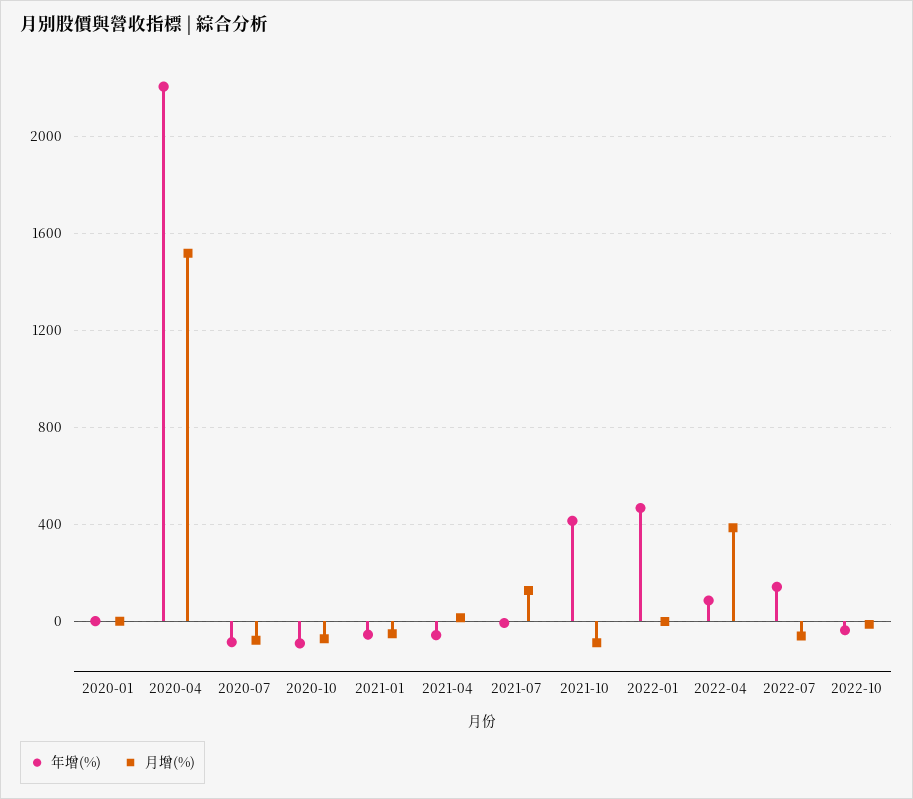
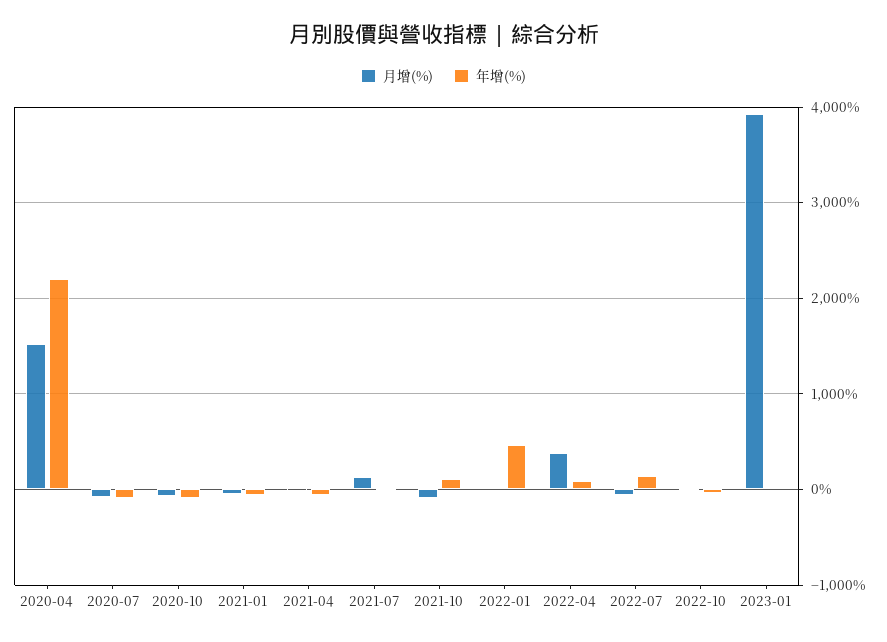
年增(%), 2020-01: 0 -> none
月增(%), 2020-01: 0 -> none
年增(%), 2021-10: 400 -> 100
月增(%), 2023-01: none -> 3900
年增(%), 2023-01: none -> 0

